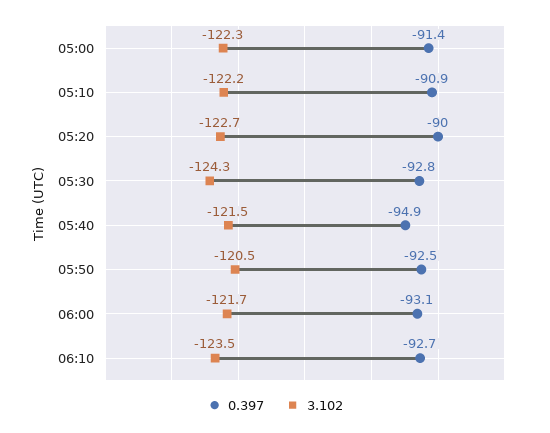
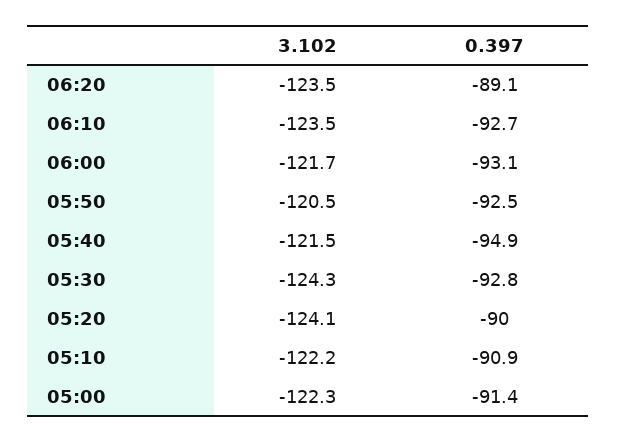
3.102, 05:20: -122.7 -> -124.1
3.102, 06:20: none -> -123.5
0.397, 06:20: none -> -89.1

